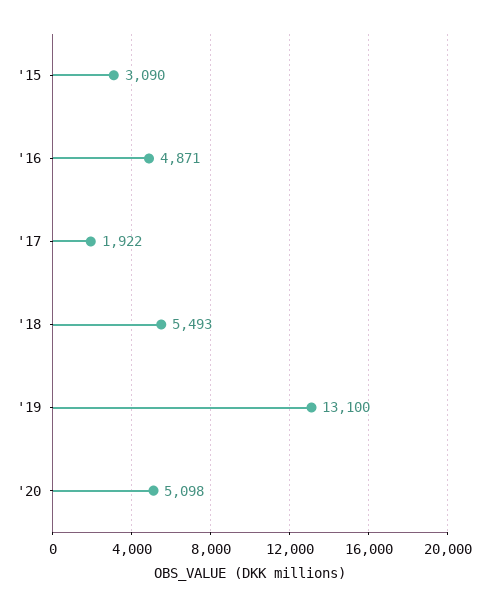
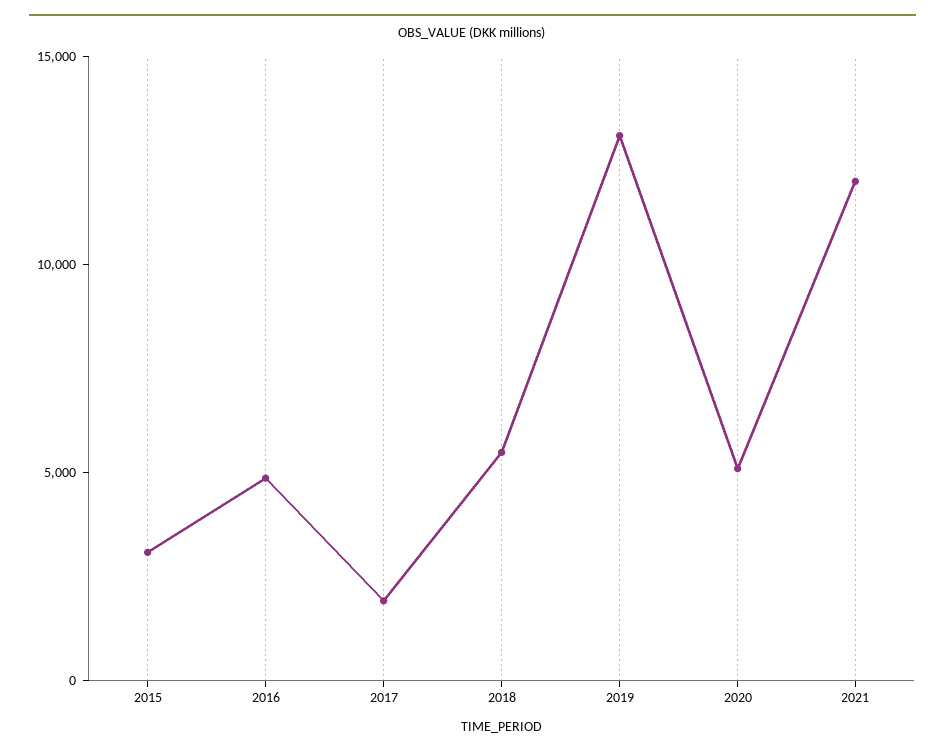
2021: none -> 12000

